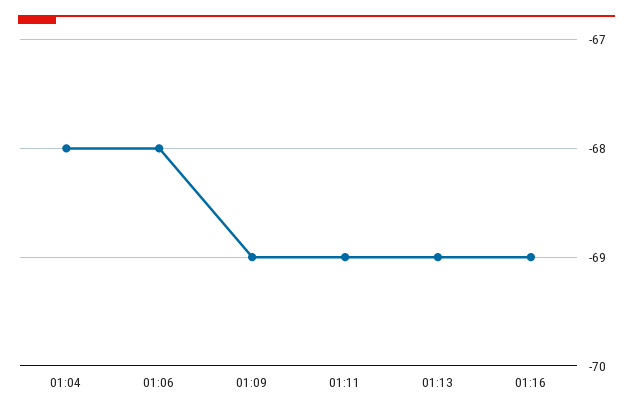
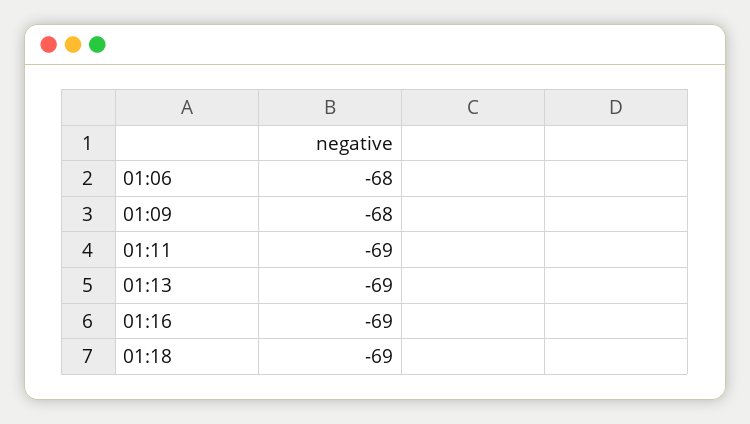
01:04: -68 -> none
01:09: -69 -> -68
01:18: none -> -69

